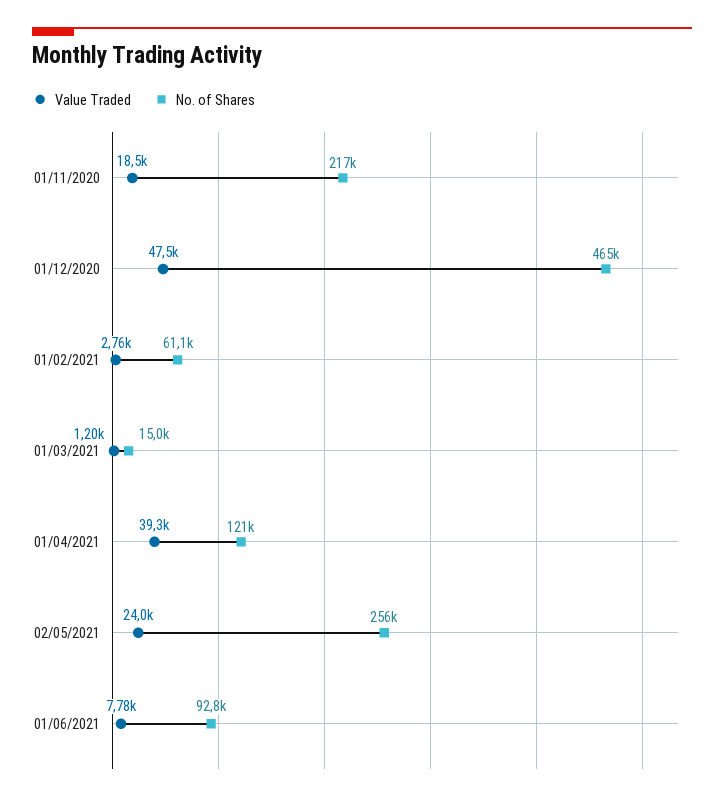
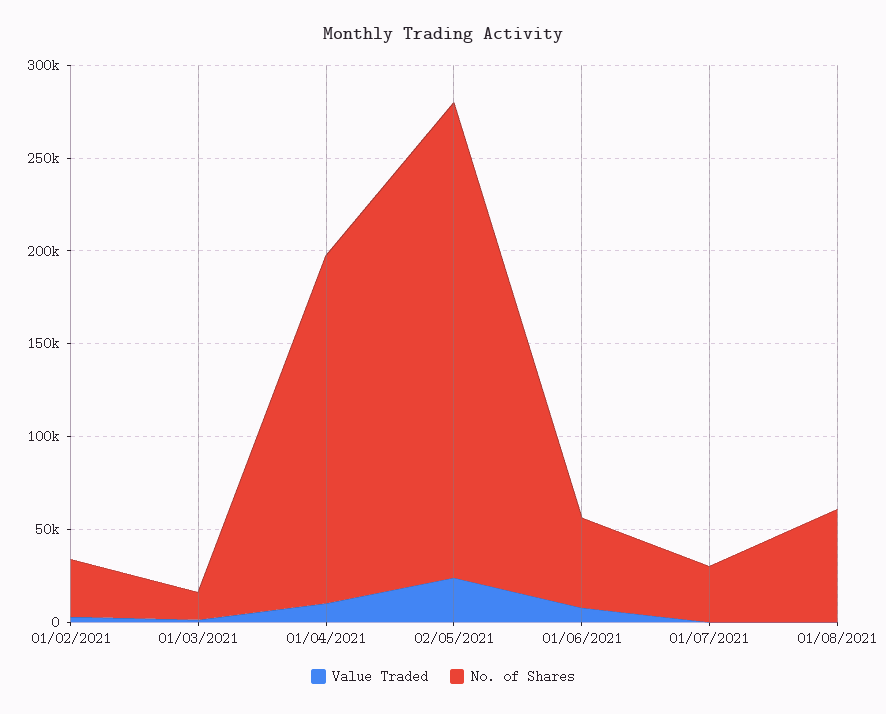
Value Traded, 01/11/2020: 18500 -> none
No. of Shares, 01/11/2020: 217000 -> none
Value Traded, 01/12/2020: 47500 -> none
No. of Shares, 01/12/2020: 465000 -> none
No. of Shares, 01/02/2021: 61100 -> 30000
Value Traded, 01/04/2021: 39300 -> 10000
No. of Shares, 01/04/2021: 121000 -> 190000
No. of Shares, 01/06/2021: 92800 -> 50000
Value Traded, 01/07/2021: none -> 0
No. of Shares, 01/07/2021: none -> 30000
Value Traded, 01/08/2021: none -> 0
No. of Shares, 01/08/2021: none -> 60000

